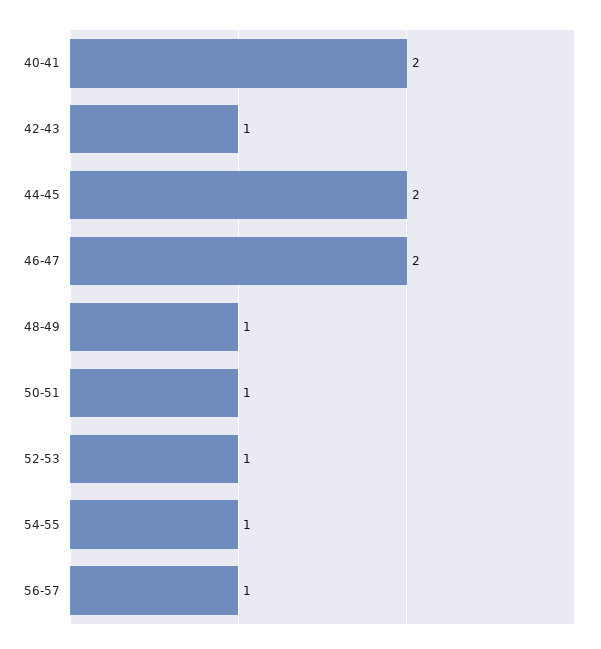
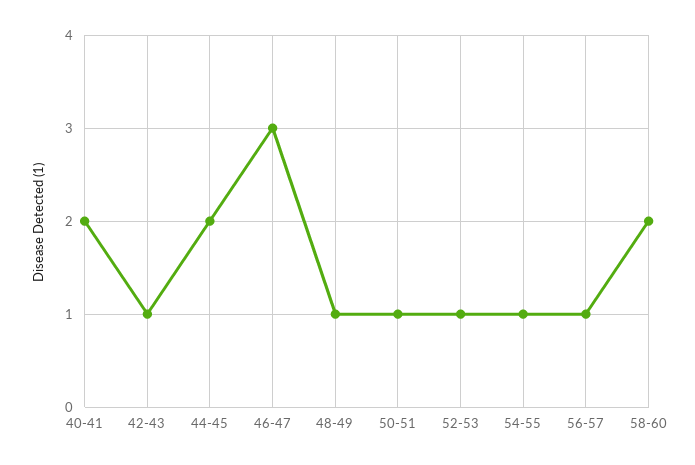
46-47: 2 -> 3
58-60: none -> 2

